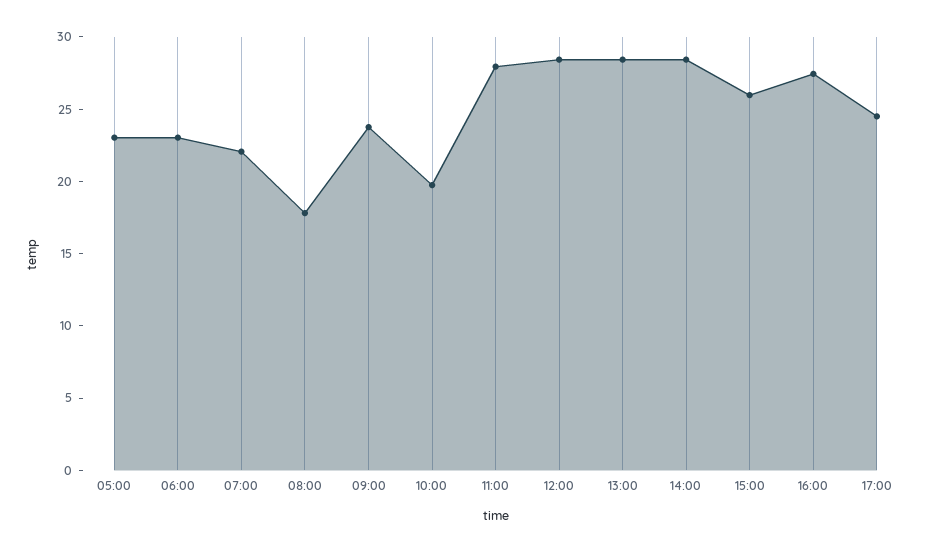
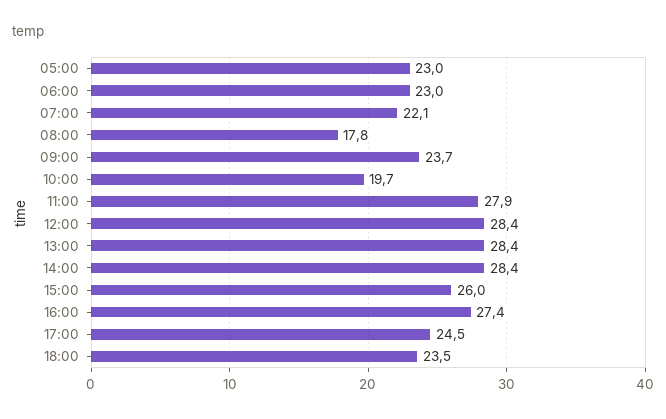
18:00: none -> 23.5

